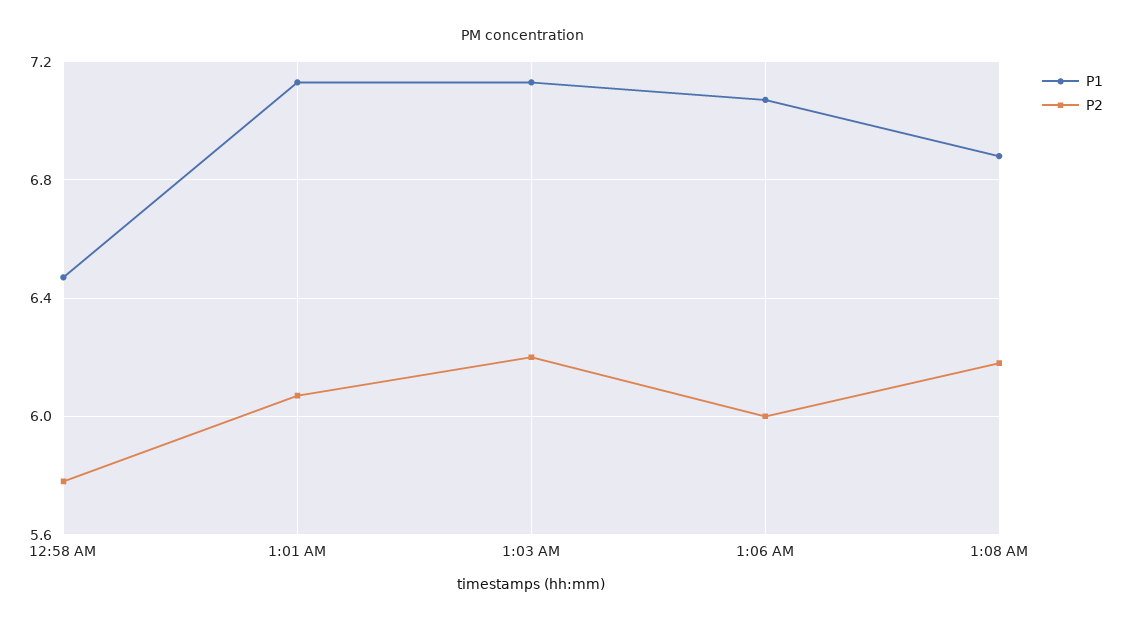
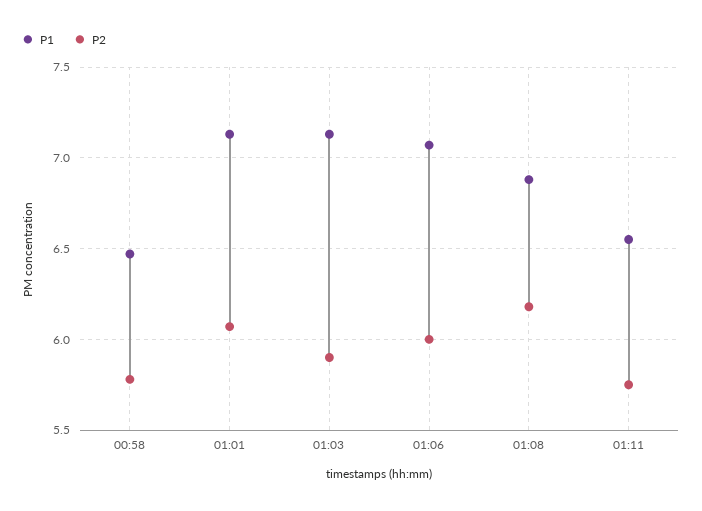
P2, 1:03 AM: 6.2 -> 5.9
P1, 01:11: none -> 6.55
P2, 01:11: none -> 5.75

